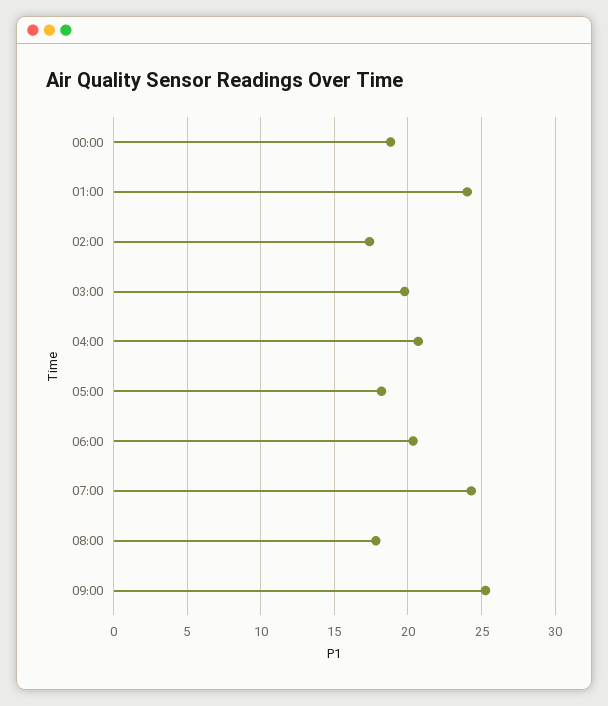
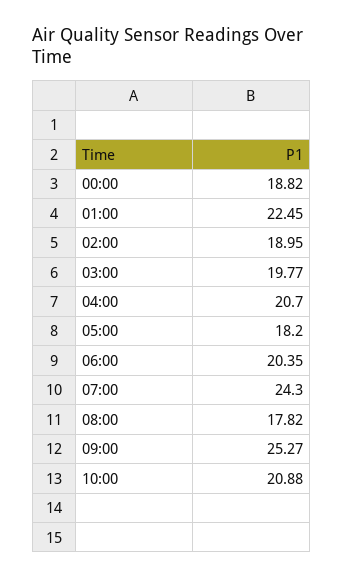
01:00: 24 -> 22.45
02:00: 17.5 -> 18.95
10:00: none -> 20.88

